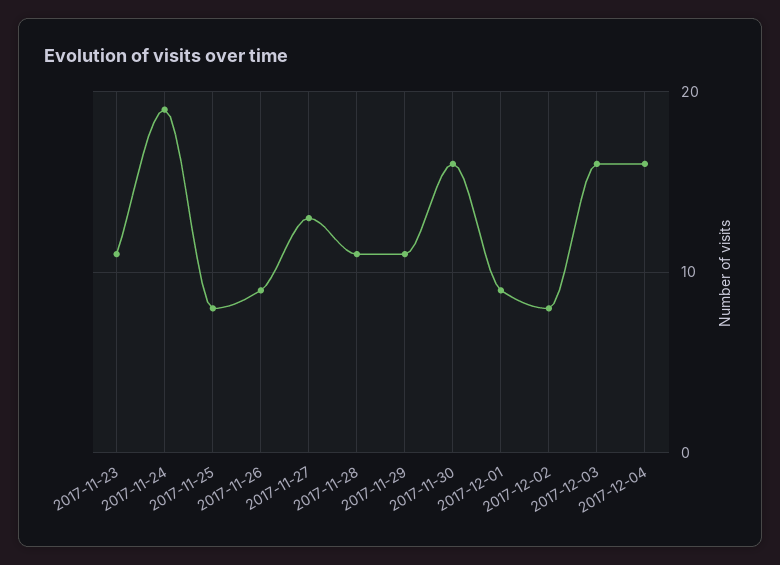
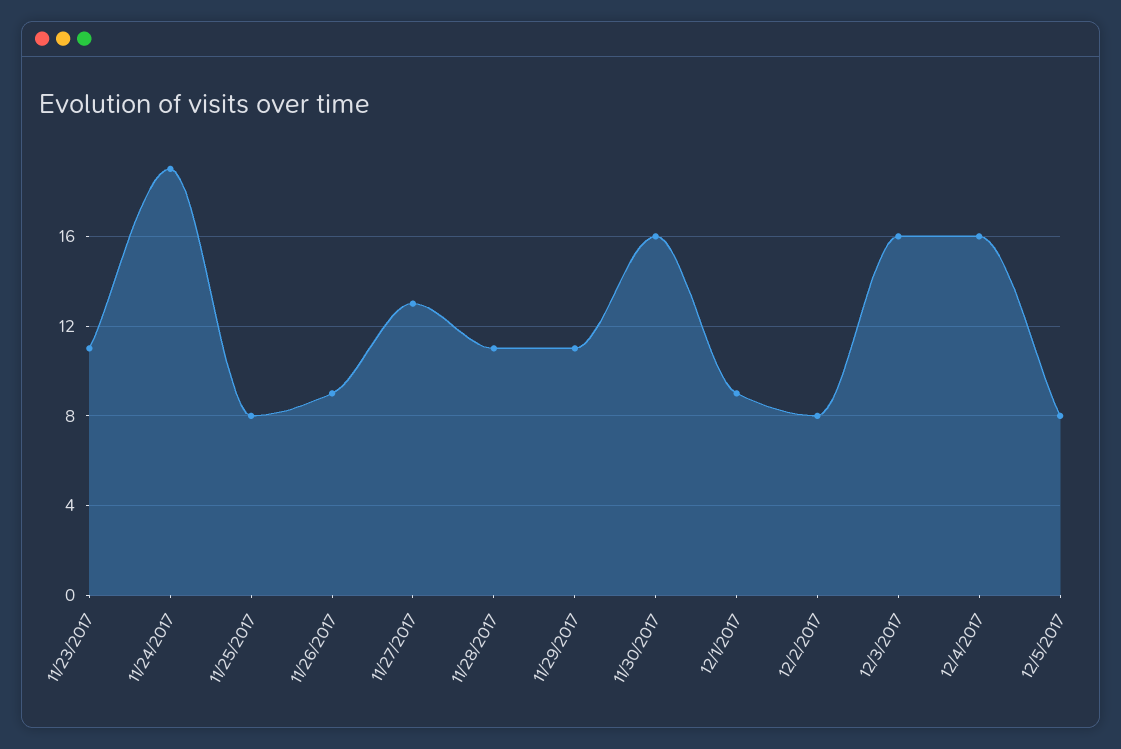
12/5/2017: none -> 8

